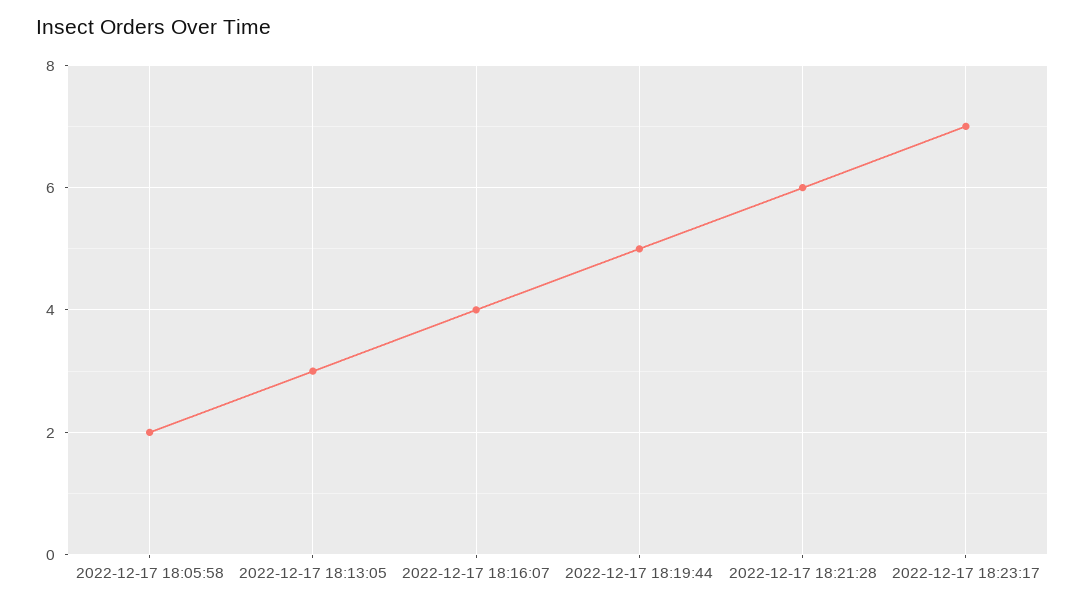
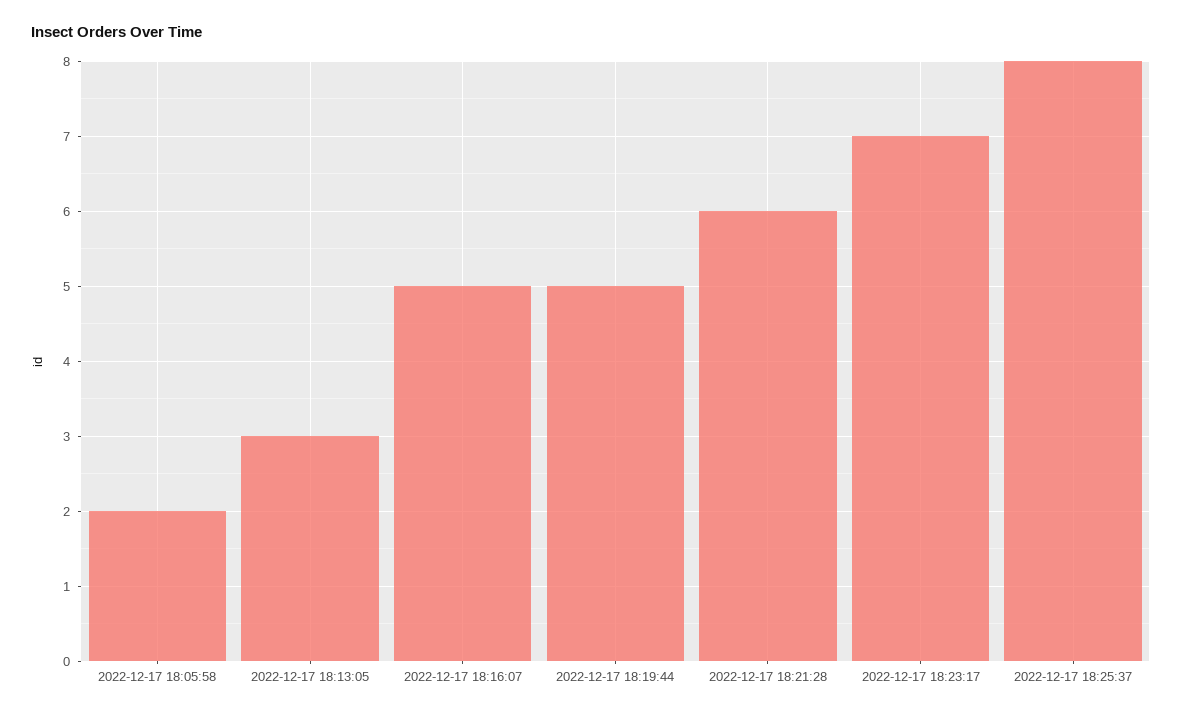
2022-12-17 18:16:07: 4 -> 5
2022-12-17 18:25:37: none -> 8

